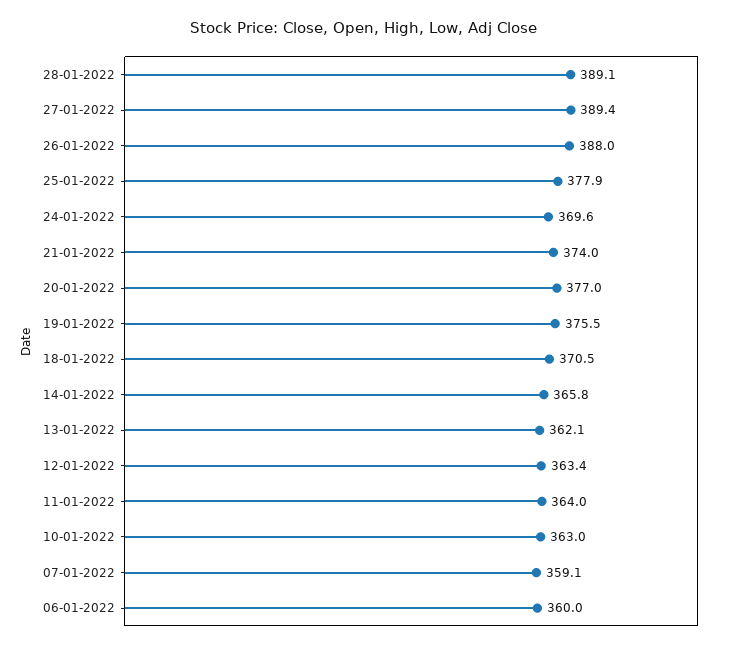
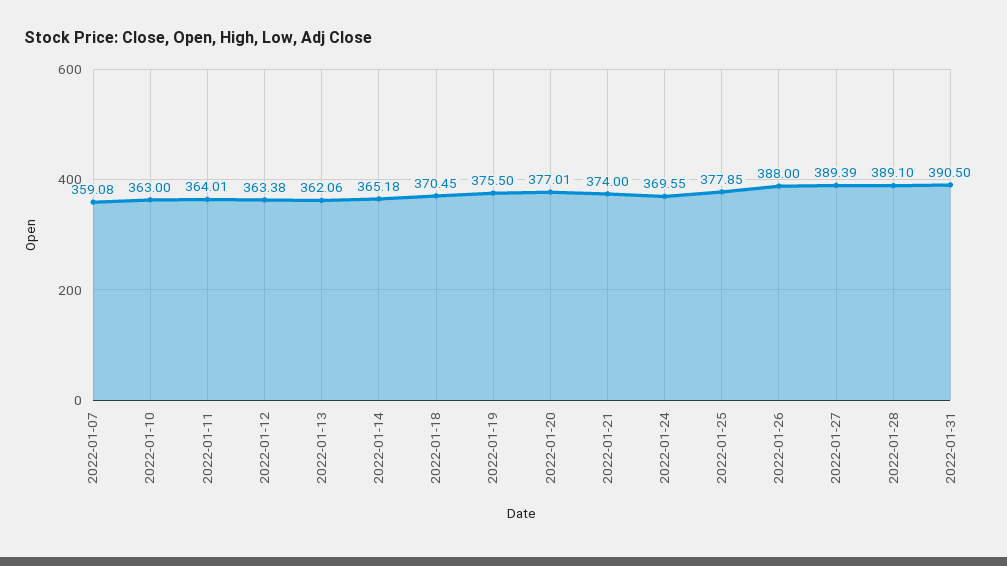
14-01-2022: 365.8 -> 365.18
06-01-2022: 360 -> none
2022-01-31: none -> 390.5

